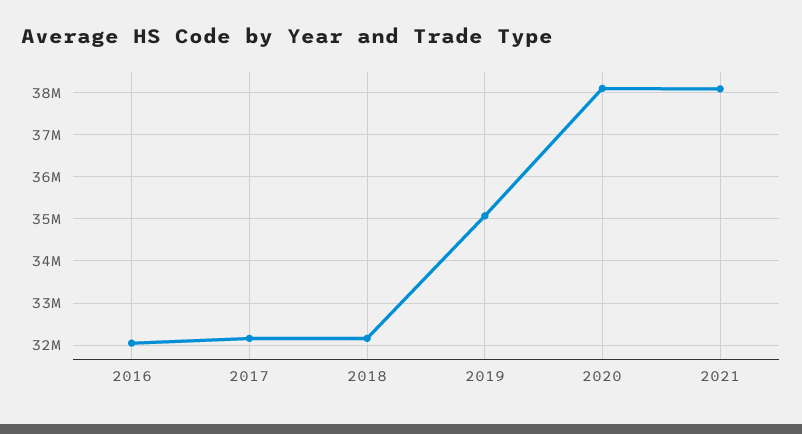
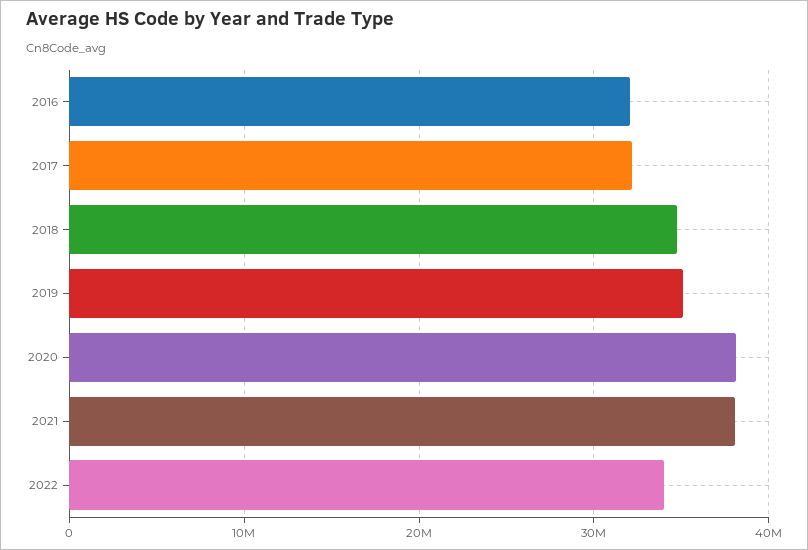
2018: 32200000 -> 35000000
2022: none -> 34000000

